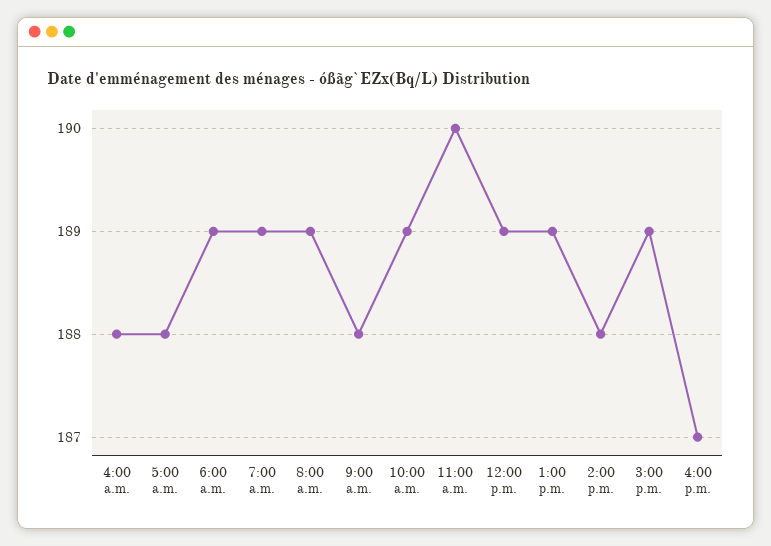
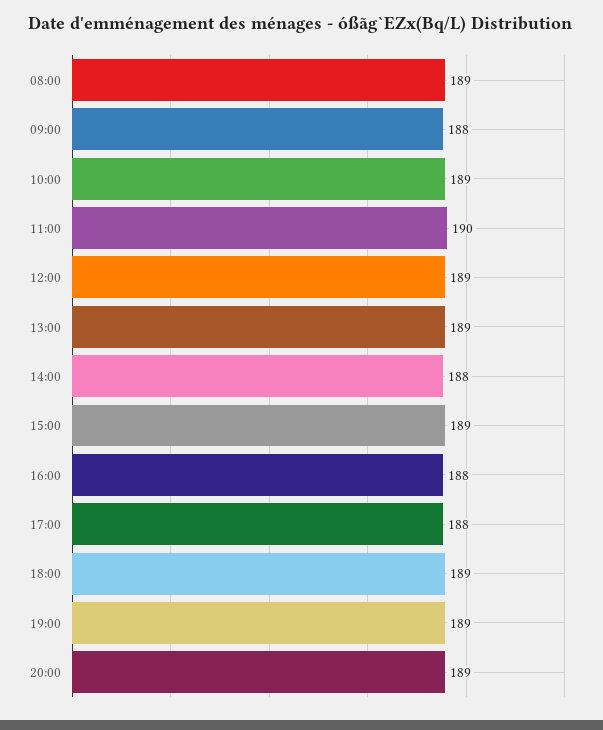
4:00 a.m.: 188 -> none
5:00 a.m.: 188 -> none
6:00 a.m.: 189 -> none
7:00 a.m.: 189 -> none
4:00 p.m.: 187 -> 188
17:00: none -> 188
18:00: none -> 189
19:00: none -> 189
20:00: none -> 189

